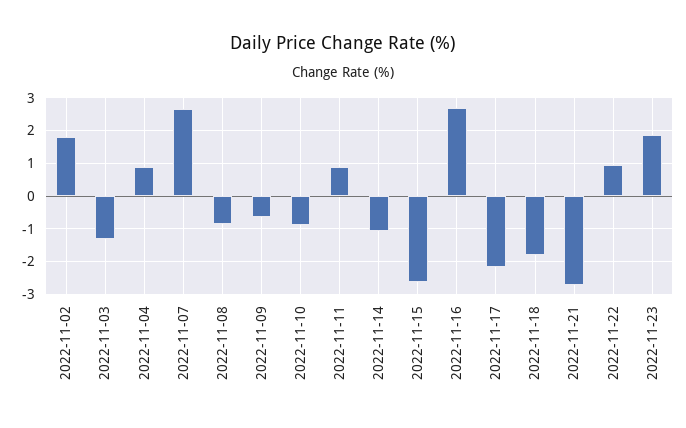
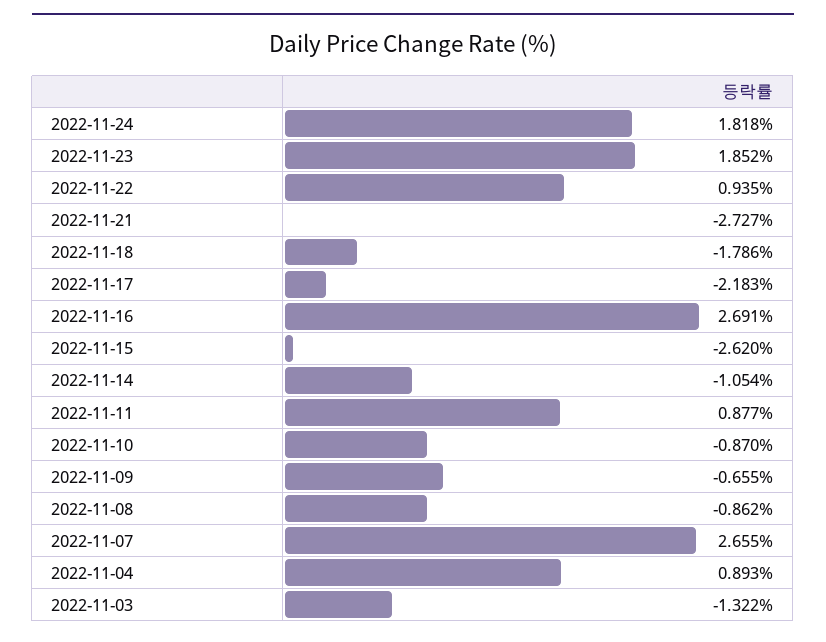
2022-11-02: 1.8 -> none
2022-11-24: none -> 1.818

